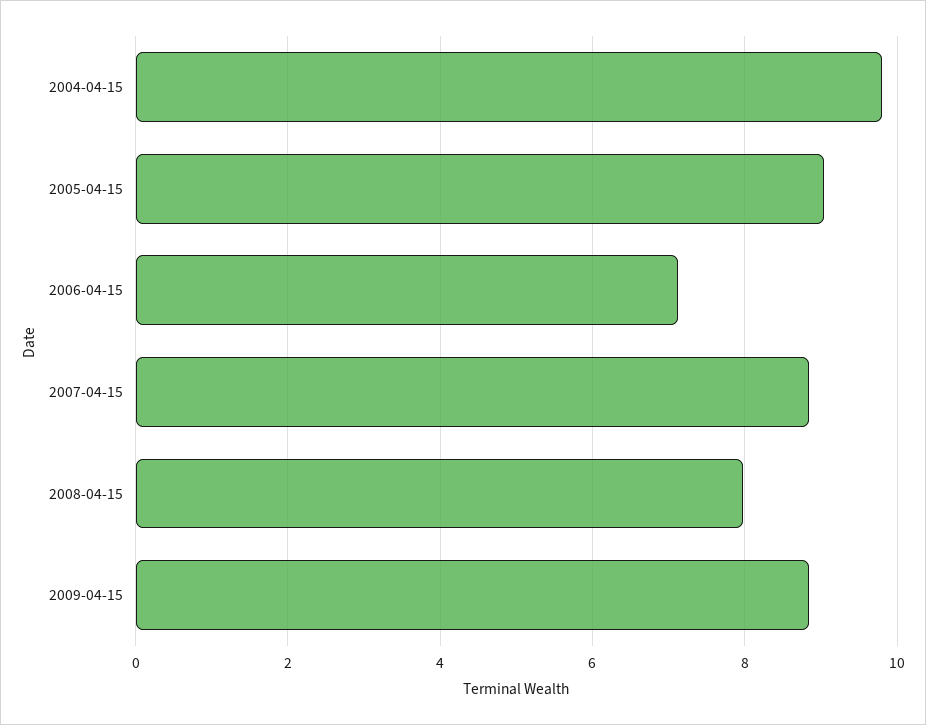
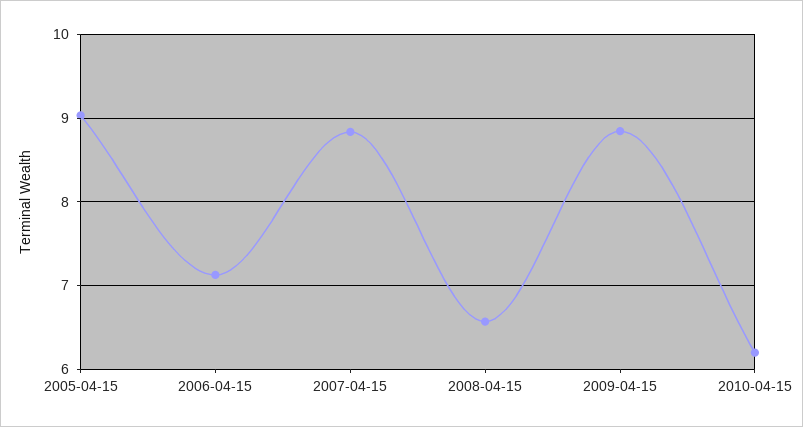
2004-04-15: 9.8 -> none
2008-04-15: 8 -> 6.6
2010-04-15: none -> 6.2

